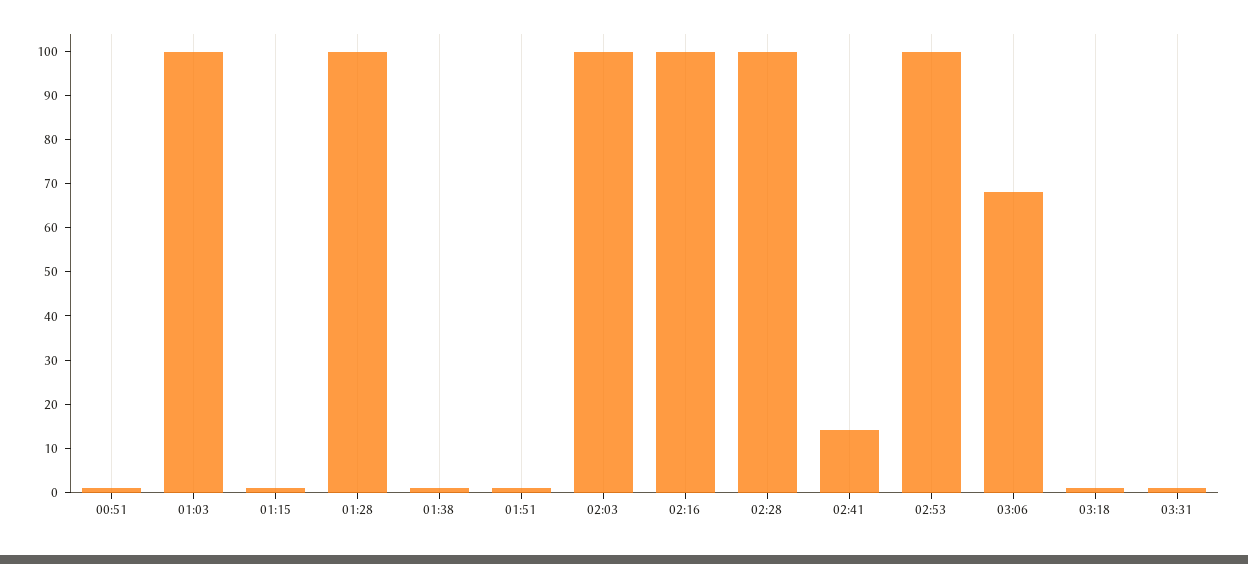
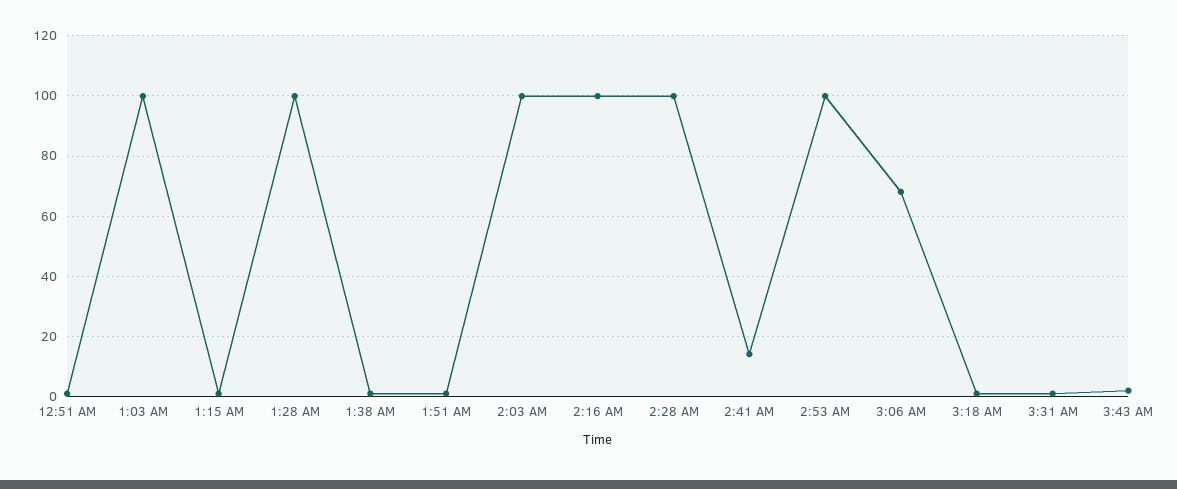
3:43 AM: none -> 2

